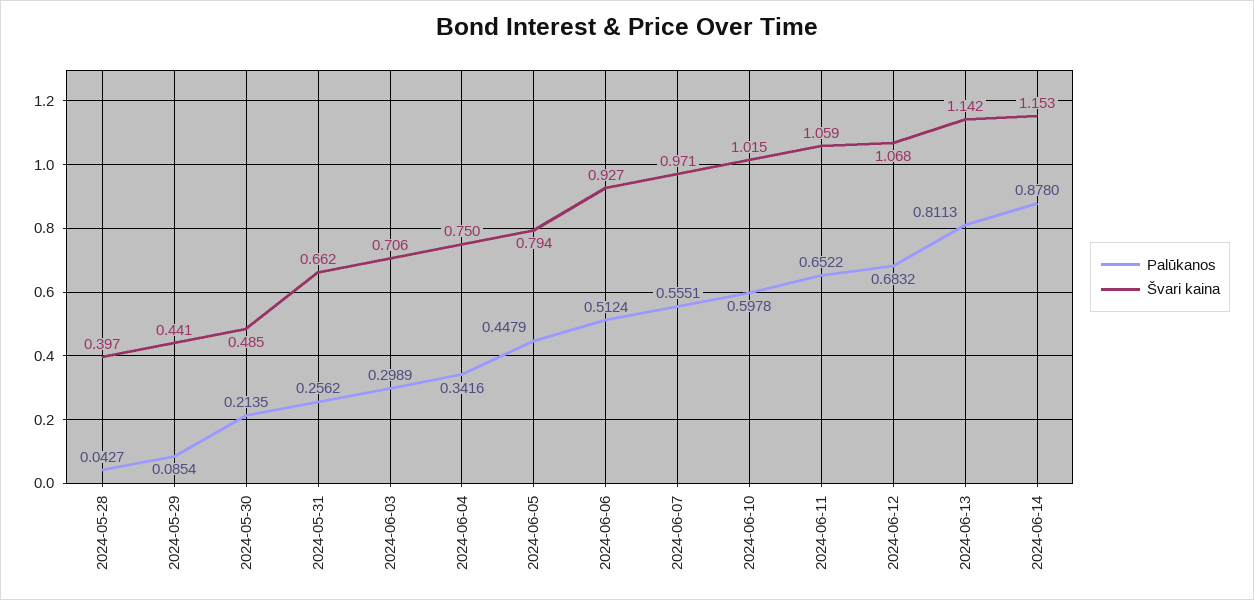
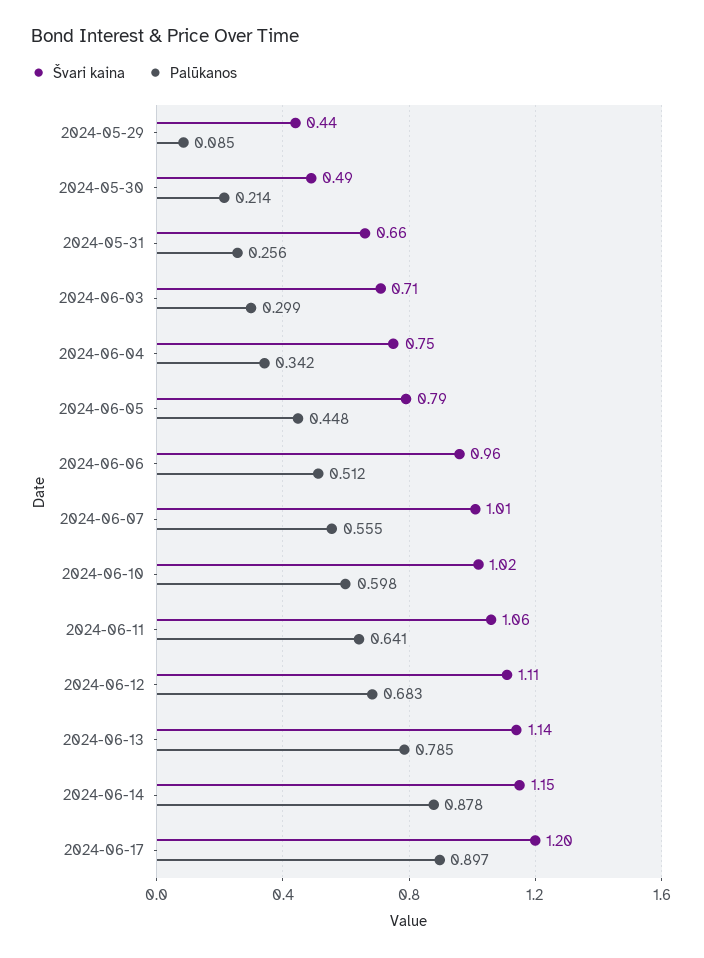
Palūkanos, 2024-05-28: 0.0427 -> none
Švari kaina, 2024-05-28: 0.397 -> none
Švari kaina, 2024-06-06: 0.927 -> 0.96
Švari kaina, 2024-06-07: 0.971 -> 1.01
Palūkanos, 2024-06-11: 0.6522 -> 0.641
Švari kaina, 2024-06-12: 1.068 -> 1.11
Palūkanos, 2024-06-13: 0.8113 -> 0.785
Švari kaina, 2024-06-17: none -> 1.2
Palūkanos, 2024-06-17: none -> 0.897

